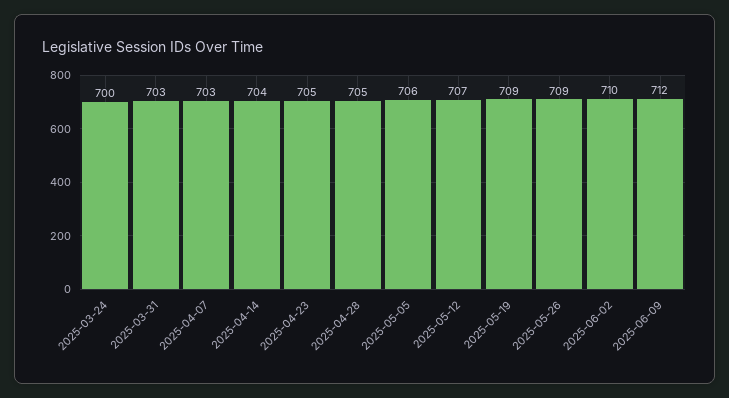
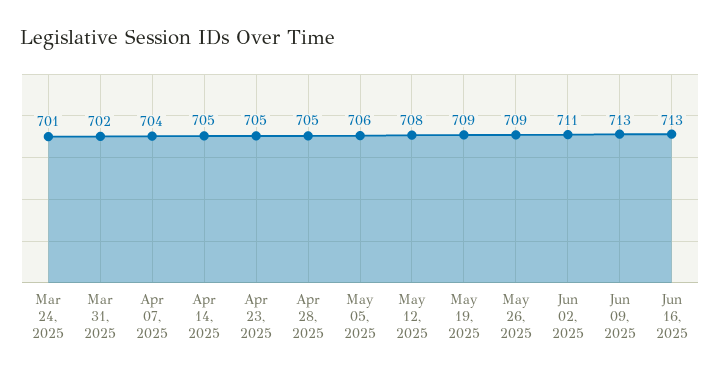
2025-03-24: 700 -> 701
2025-03-31: 703 -> 702
2025-04-07: 703 -> 704
2025-04-14: 704 -> 705
2025-05-12: 707 -> 708
2025-06-02: 710 -> 711
2025-06-09: 712 -> 713
Jun 16, 2025: none -> 713

